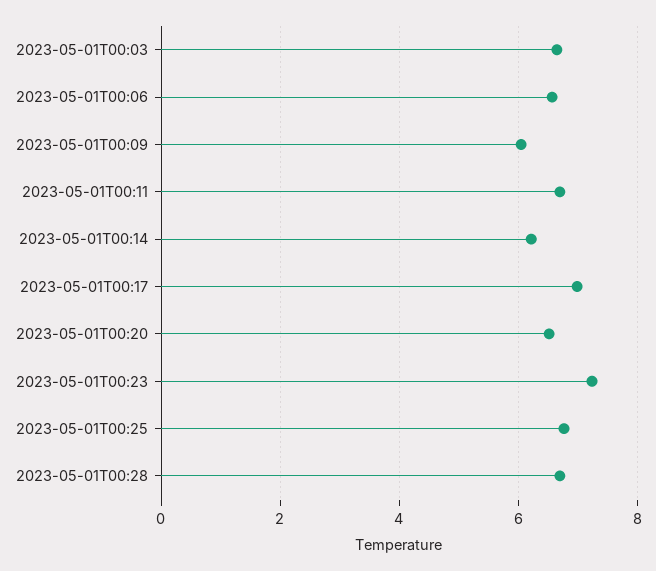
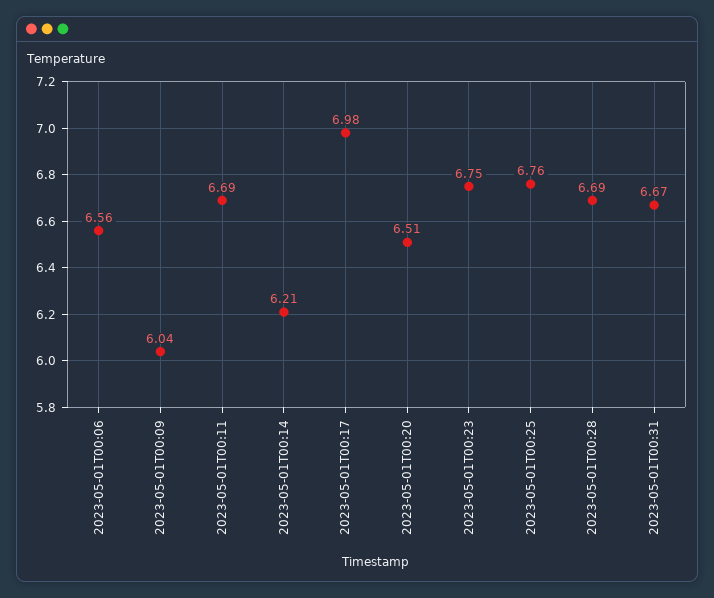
2023-05-01T00:03: 6.6 -> none
2023-05-01T00:23: 7.2 -> 6.75
2023-05-01T00:31: none -> 6.67

